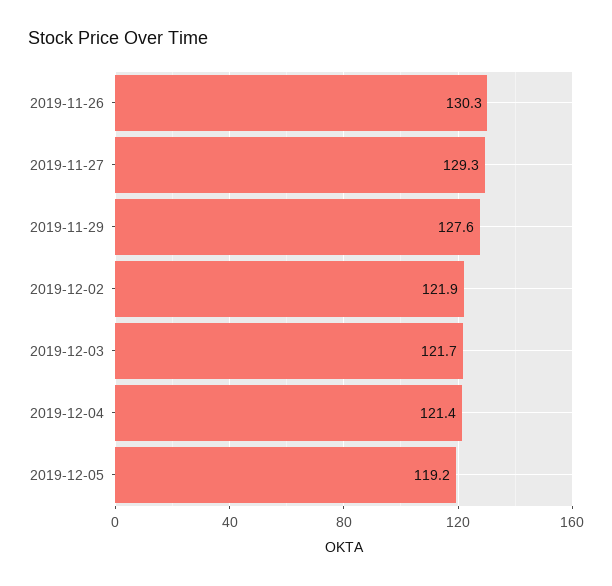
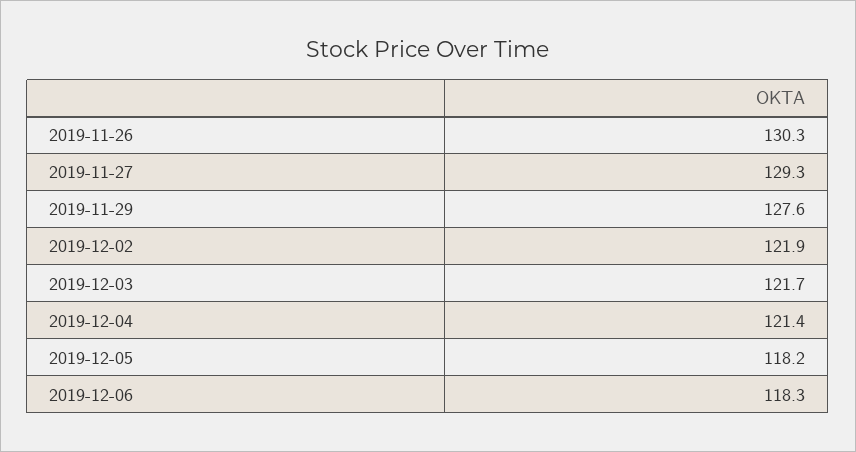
2019-12-05: 119.2 -> 118.2
2019-12-06: none -> 118.3

